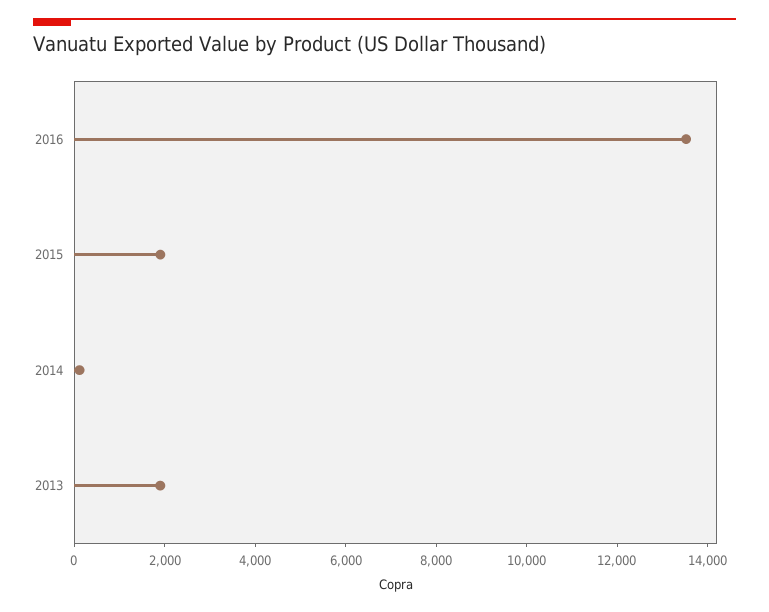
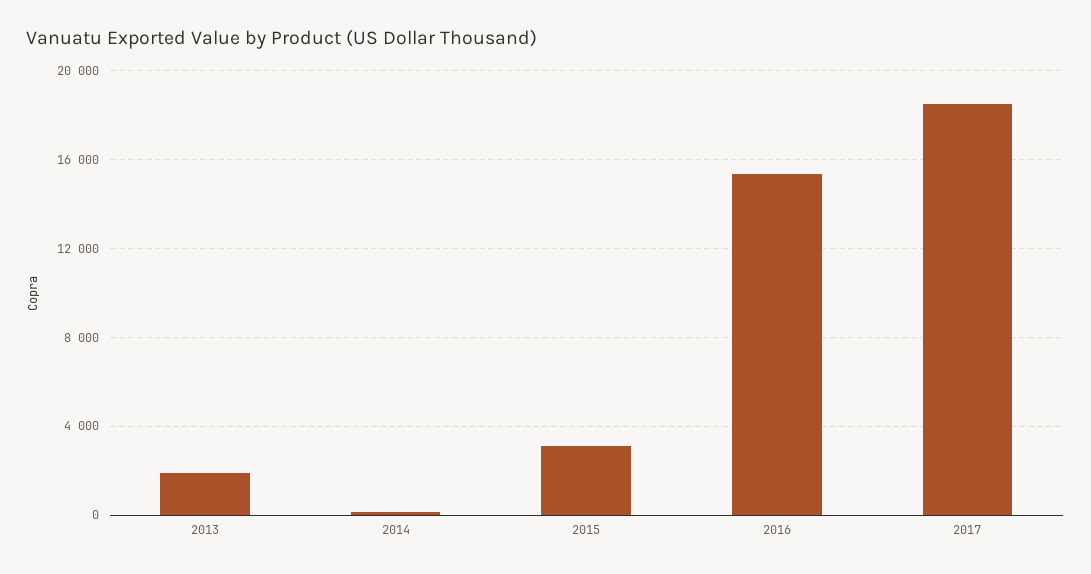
2016: 13500 -> 15500
2015: 2000 -> 3000
2017: none -> 18500

